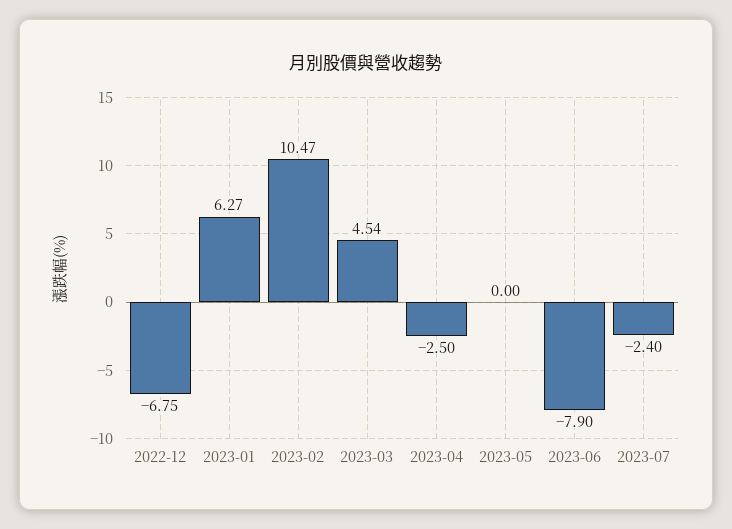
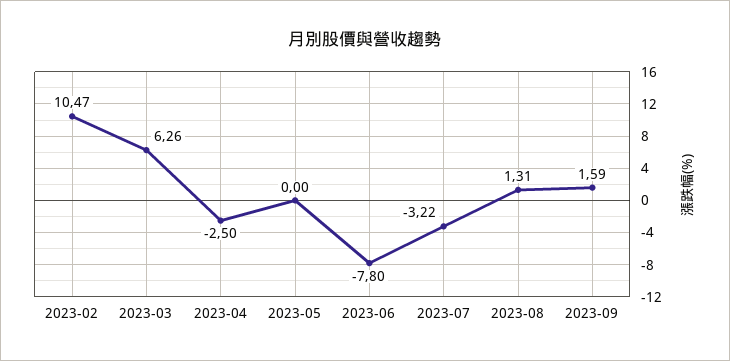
2022-12: -6.75 -> none
2023-01: 6.27 -> none
2023-03: 4.54 -> 6.26
2023-06: -7.9 -> -7.8
2023-07: -2.4 -> -3.22
2023-08: none -> 1.31
2023-09: none -> 1.59

